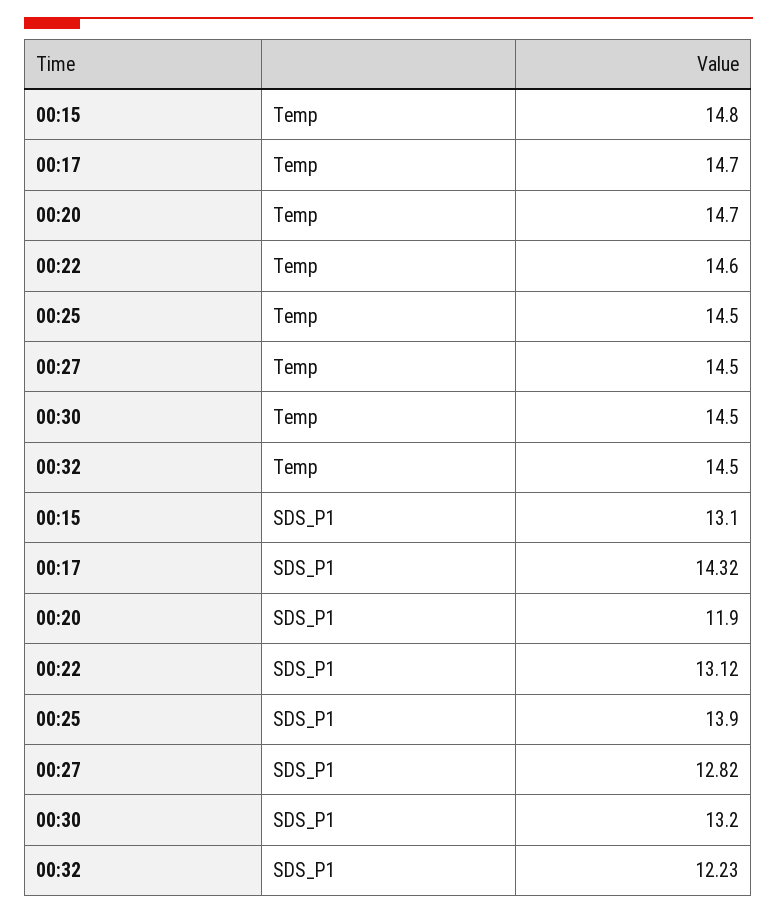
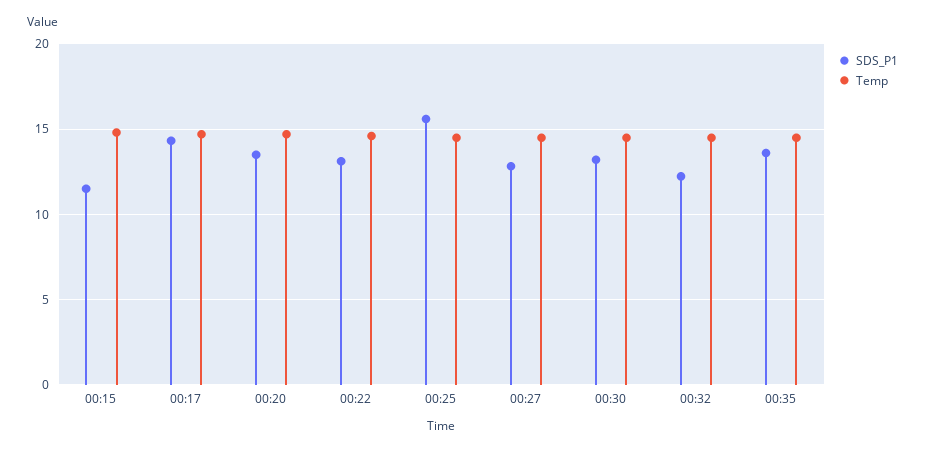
SDS_P1, 00:15: 13.1 -> 11.5
SDS_P1, 00:20: 11.9 -> 13.5
SDS_P1, 00:25: 13.9 -> 15.5
SDS_P1, 00:35: none -> 13.5
Temp, 00:35: none -> 14.5

